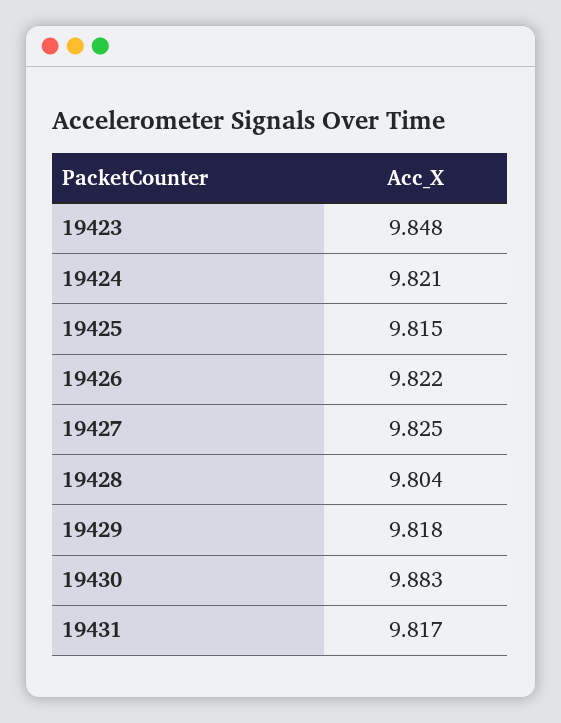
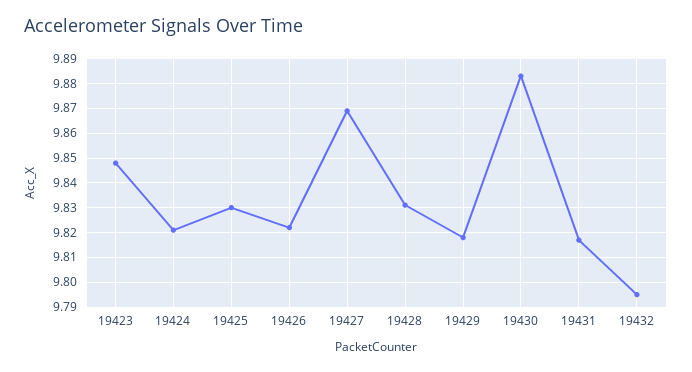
19425: 9.815 -> 9.83
19427: 9.825 -> 9.87
19428: 9.804 -> 9.83
19432: none -> 9.795

